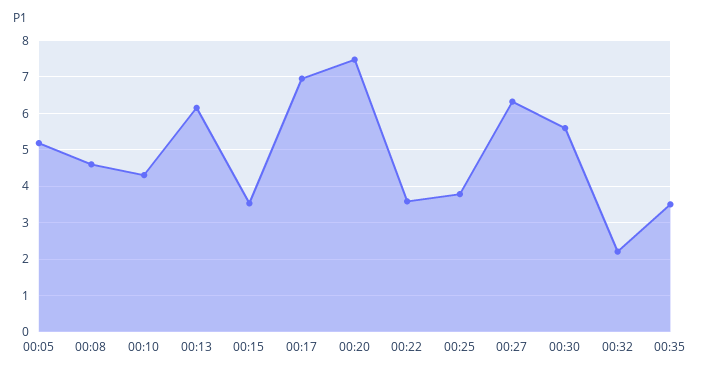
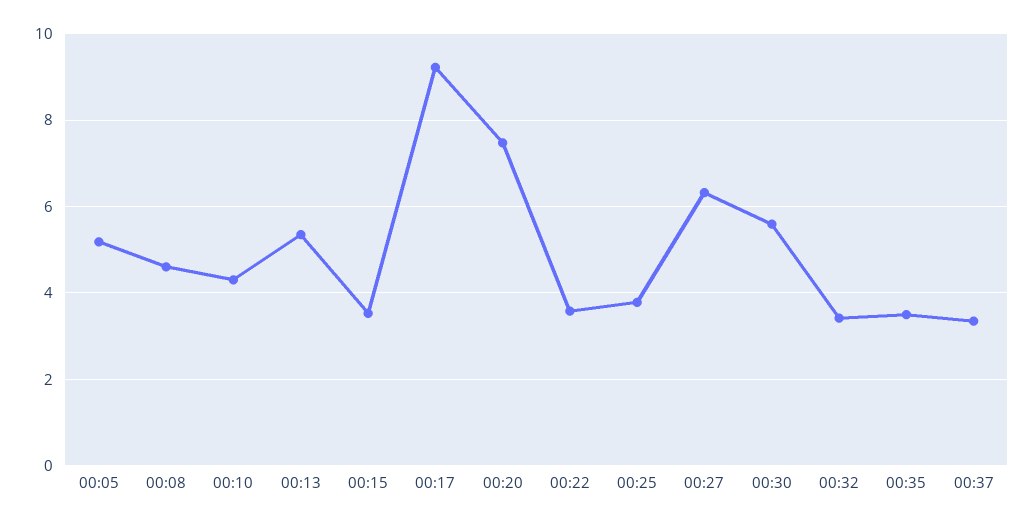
00:13: 6.2 -> 5.4
00:17: 7 -> 9.2
00:32: 2.2 -> 3.4
00:37: none -> 3.4

